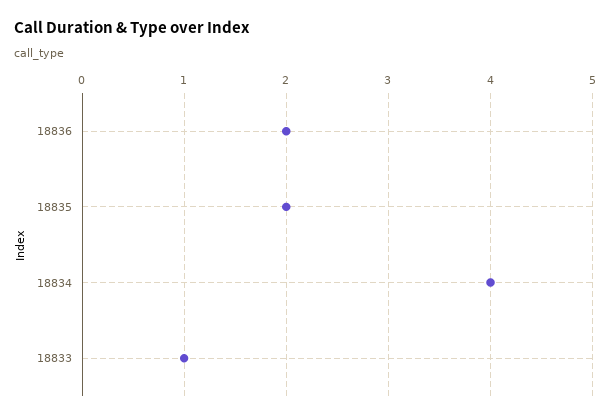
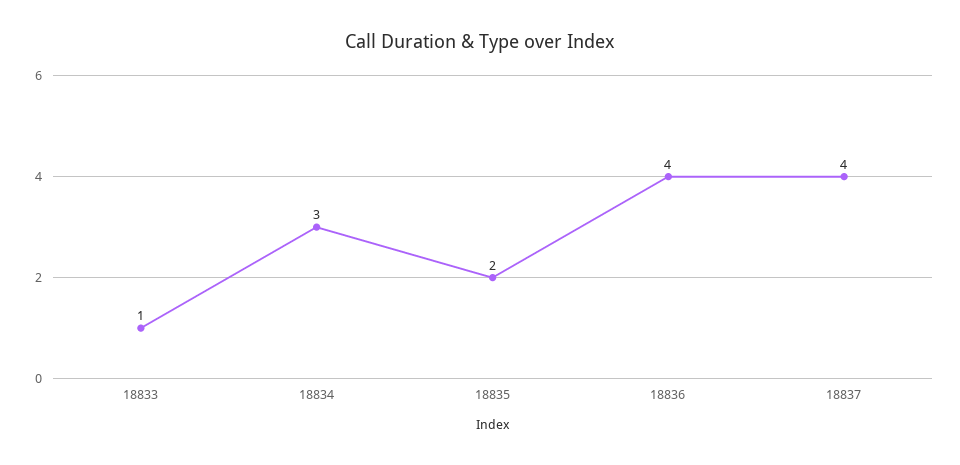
18836: 2 -> 4
18834: 4 -> 3
18837: none -> 4

